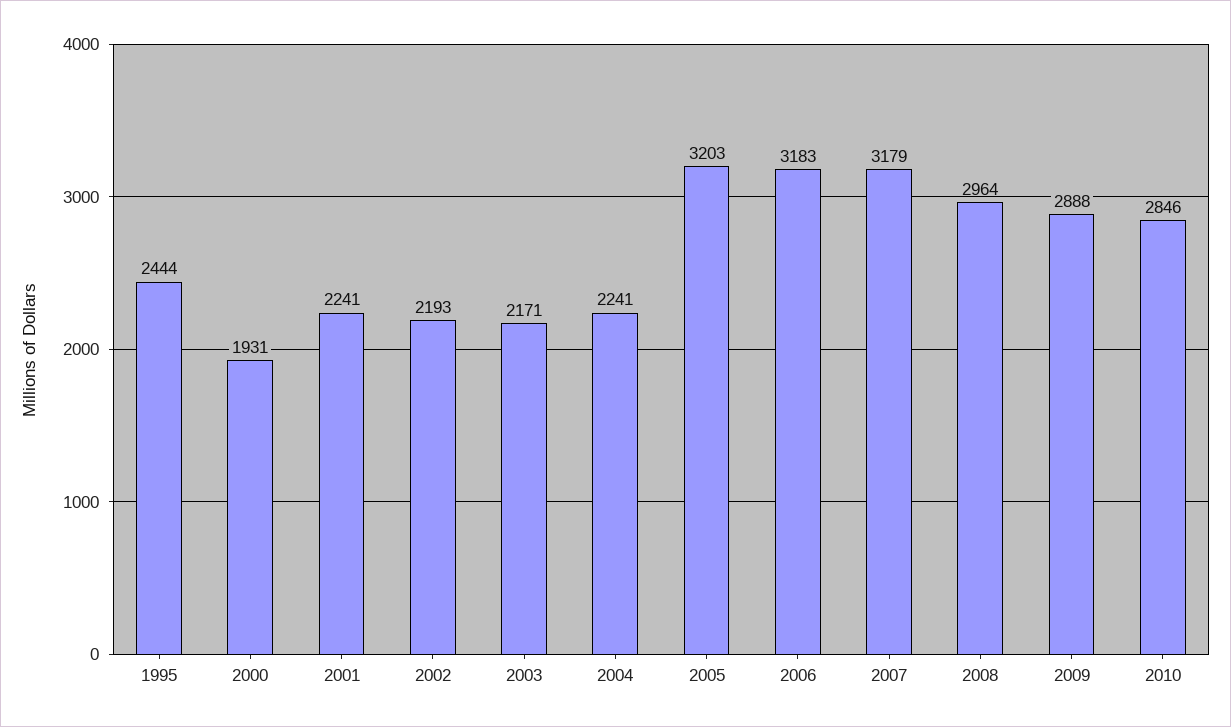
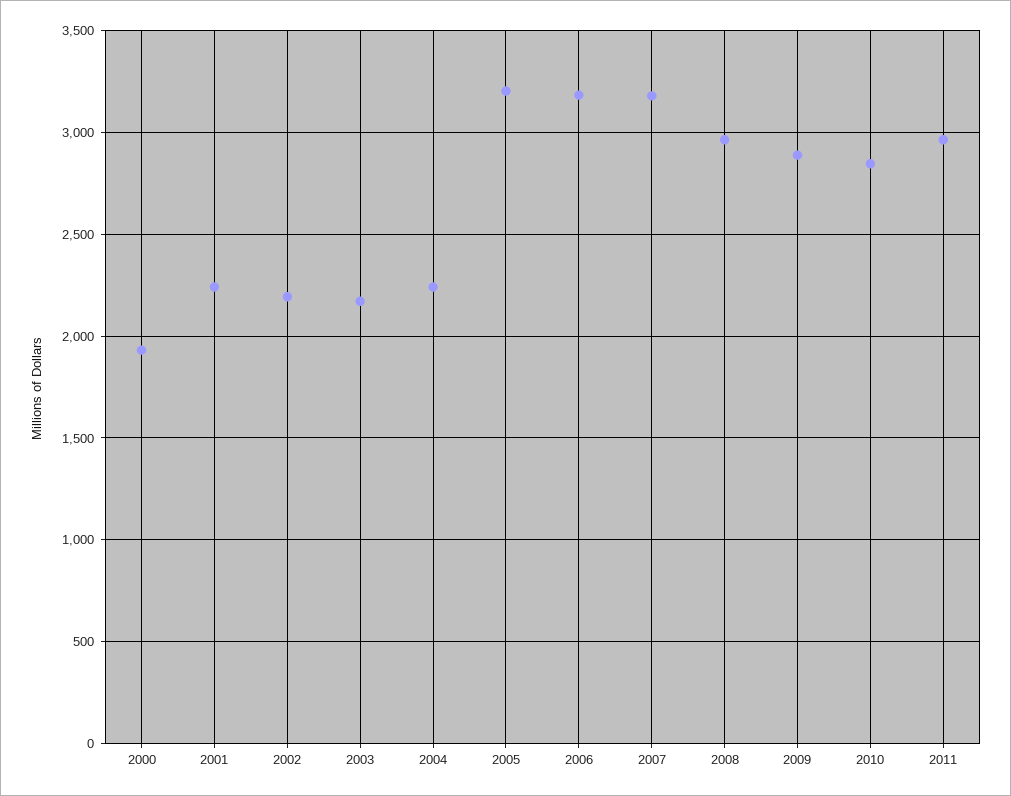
1995: 2444 -> none
2011: none -> 2950

